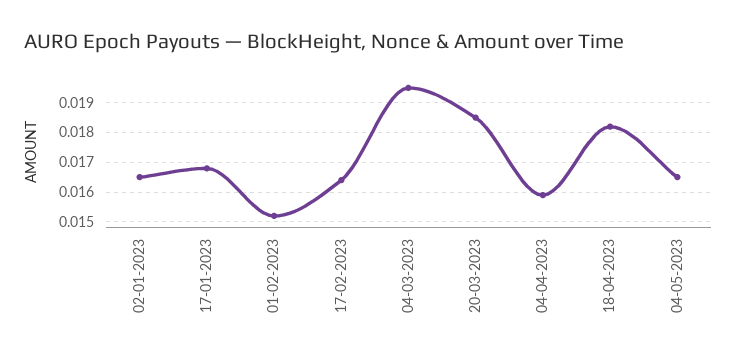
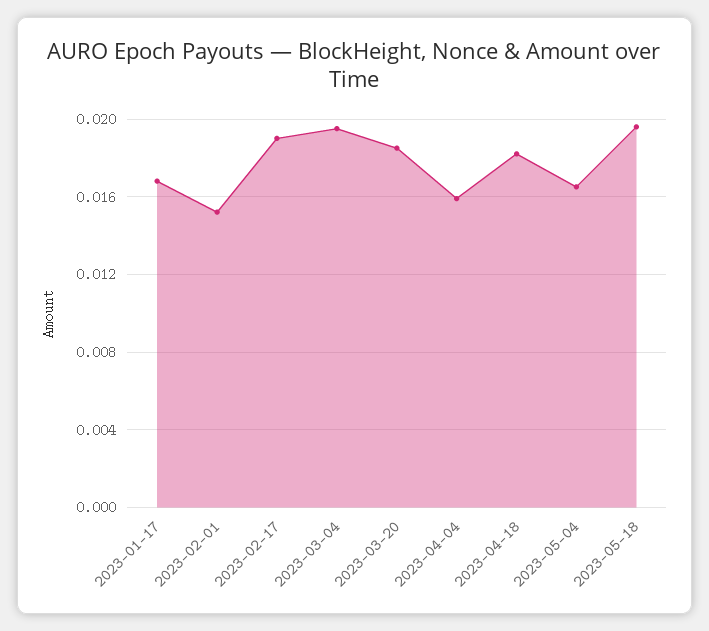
02-01-2023: 0.0165 -> none
17-02-2023: 0.0165 -> 0.019
2023-05-18: none -> 0.0195

